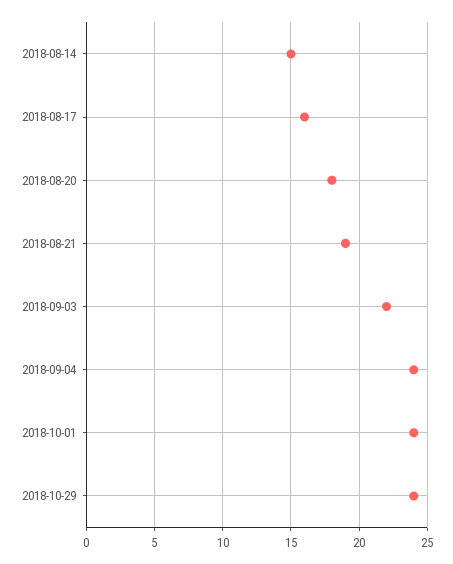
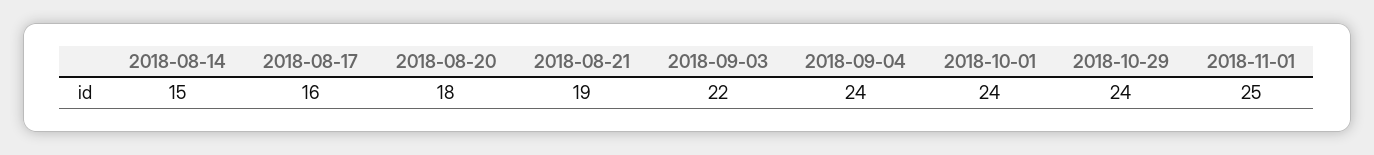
2018-11-01: none -> 25

